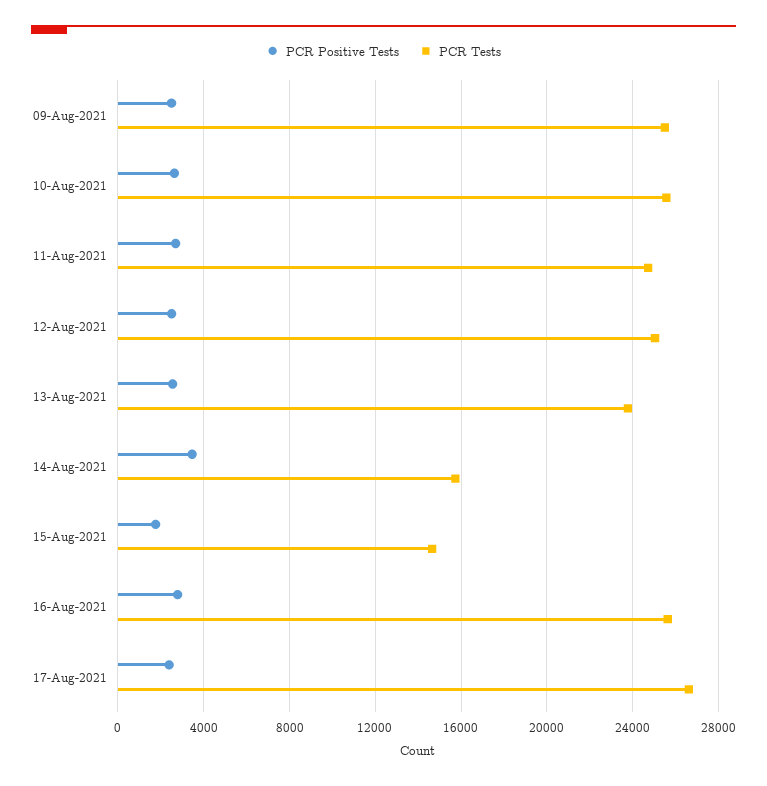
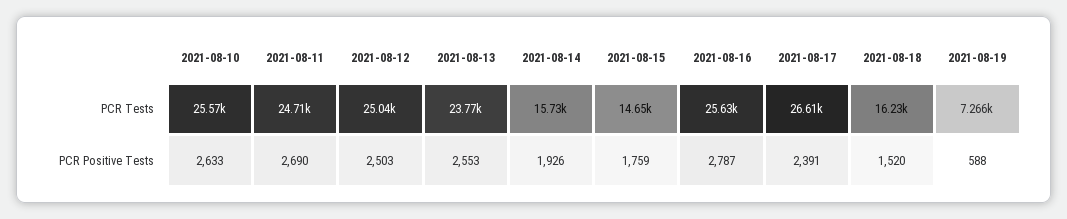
PCR Positive Tests, 09-Aug-2021: 2500 -> none
PCR Tests, 09-Aug-2021: 25500 -> none
PCR Positive Tests, 14-Aug-2021: 3500 -> 1926
PCR Tests, 2021-08-18: none -> 16230
PCR Tests, 2021-08-19: none -> 7266
PCR Positive Tests, 2021-08-18: none -> 1520
PCR Positive Tests, 2021-08-19: none -> 588

